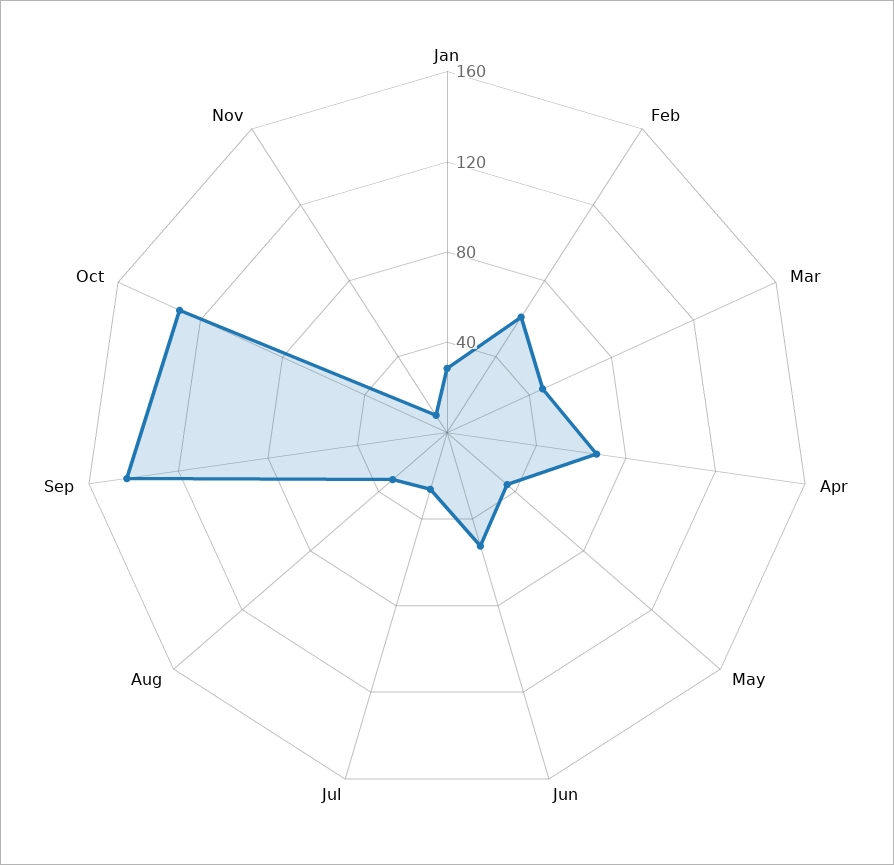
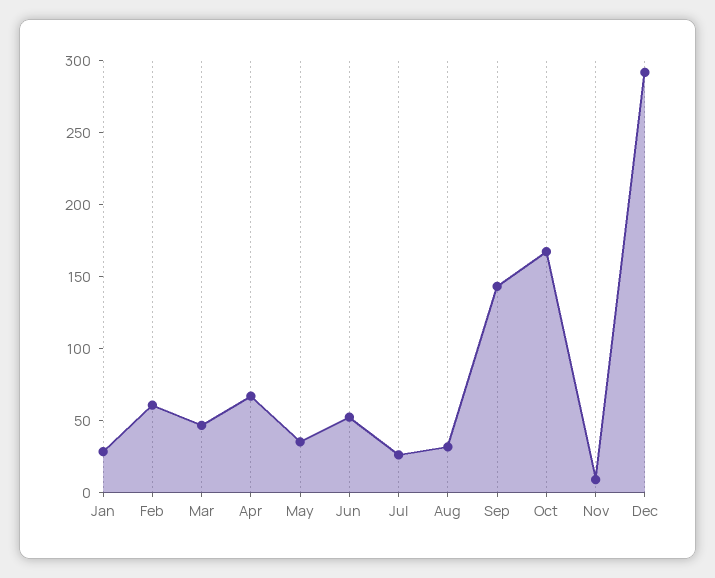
Oct: 130 -> 170
Dec: none -> 290

